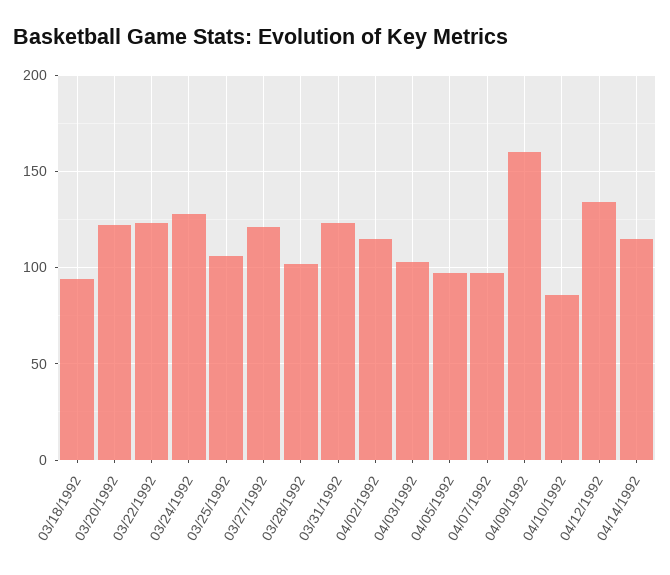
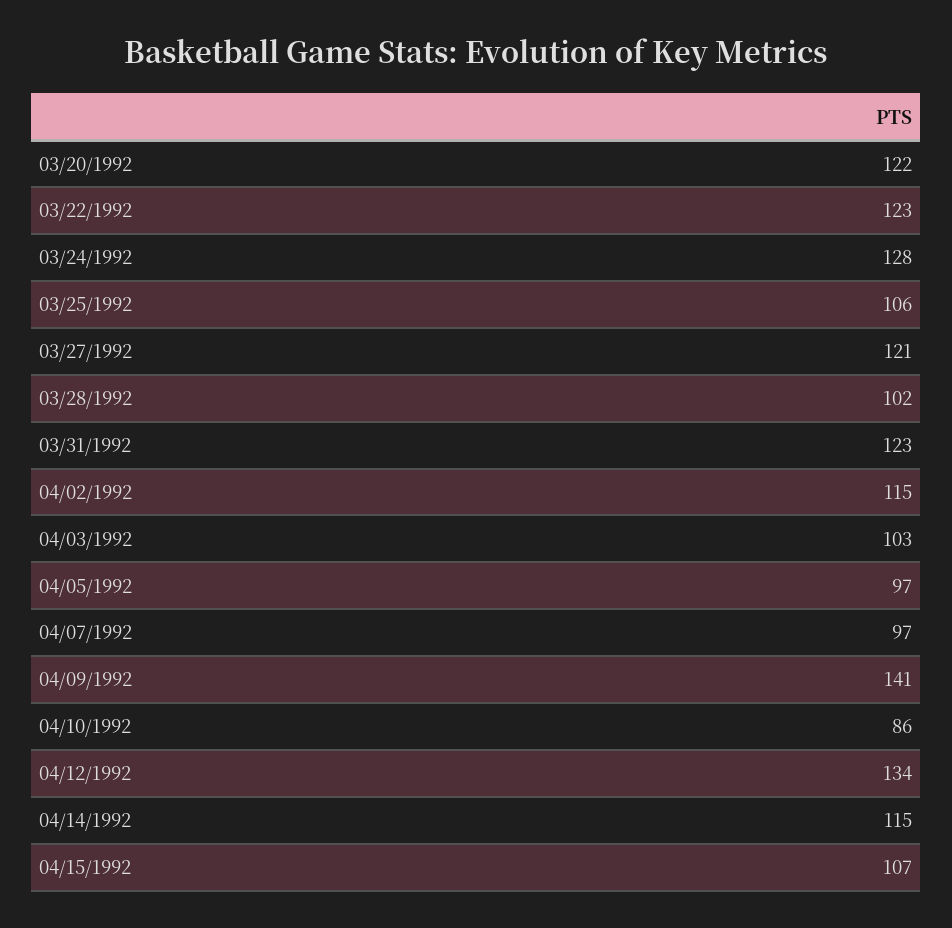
03/18/1992: 95 -> none
04/09/1992: 160 -> 141
04/15/1992: none -> 107

